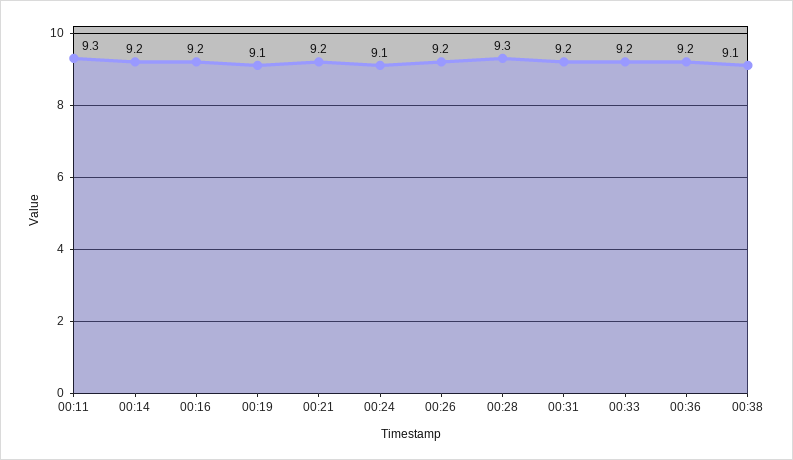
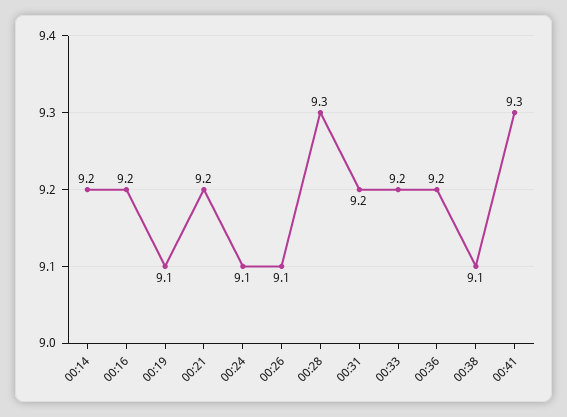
00:11: 9.3 -> none
00:26: 9.2 -> 9.1
00:41: none -> 9.3

